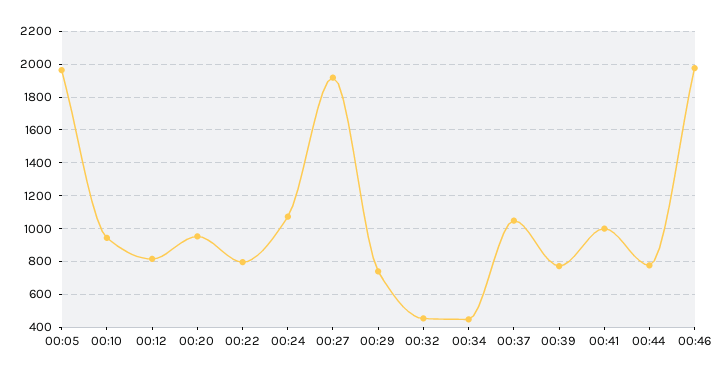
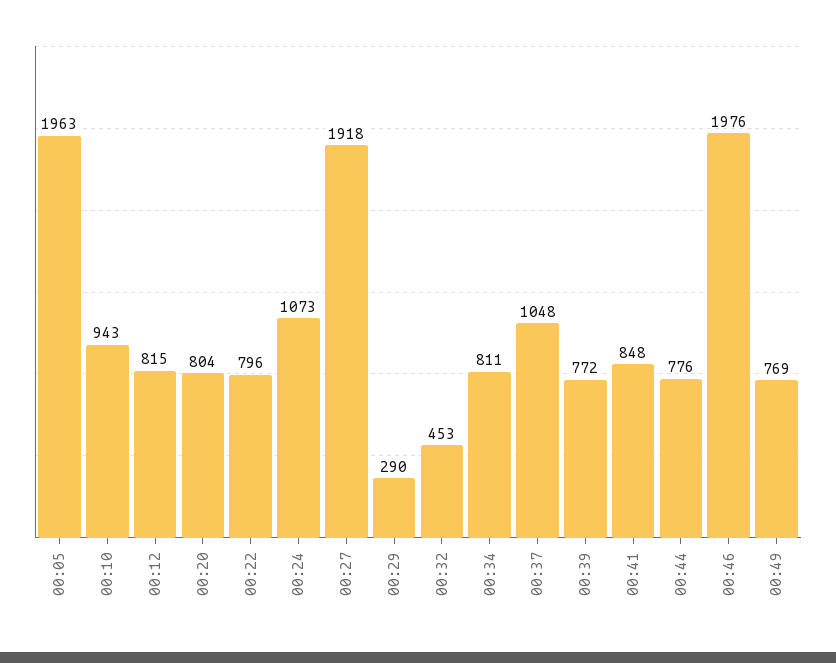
00:20: 950 -> 804
00:29: 750 -> 290
00:34: 450 -> 811
00:41: 1000 -> 848
00:49: none -> 769

